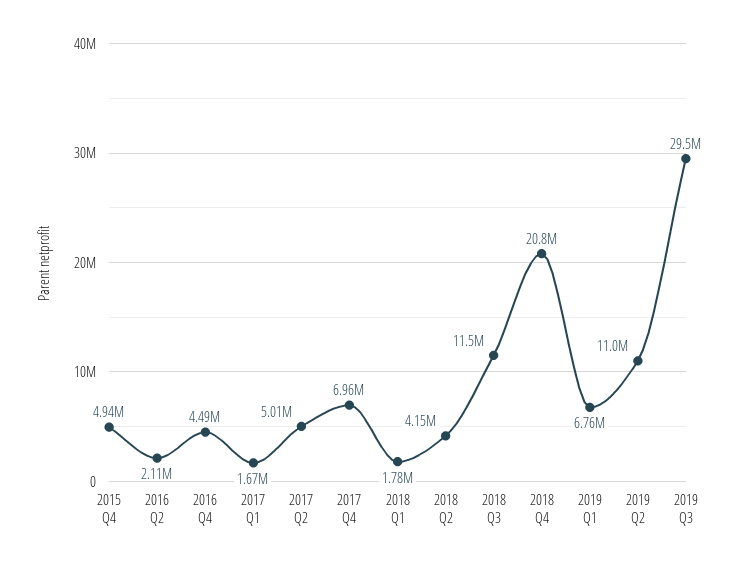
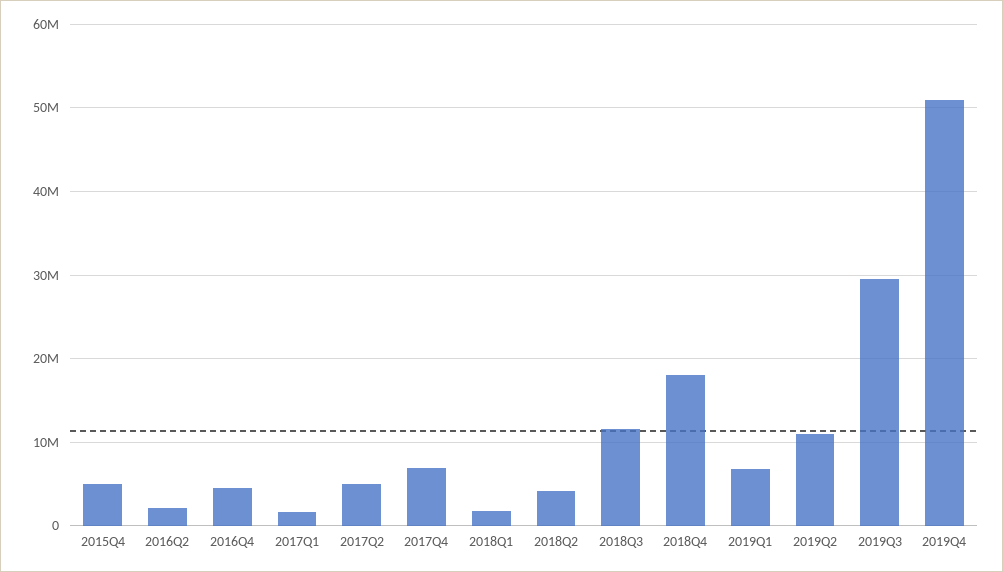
2018 Q4: 20800000 -> 18000000
2019Q4: none -> 51000000

